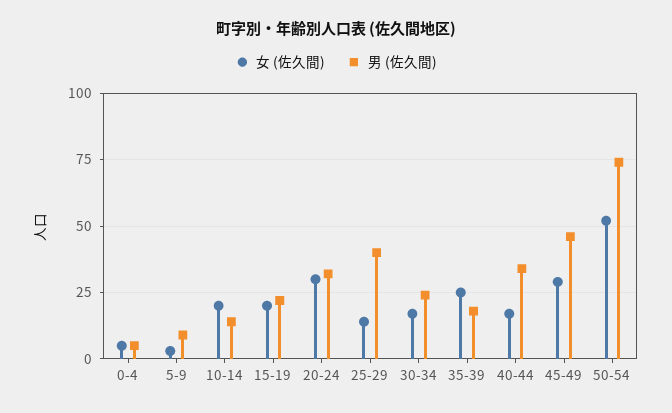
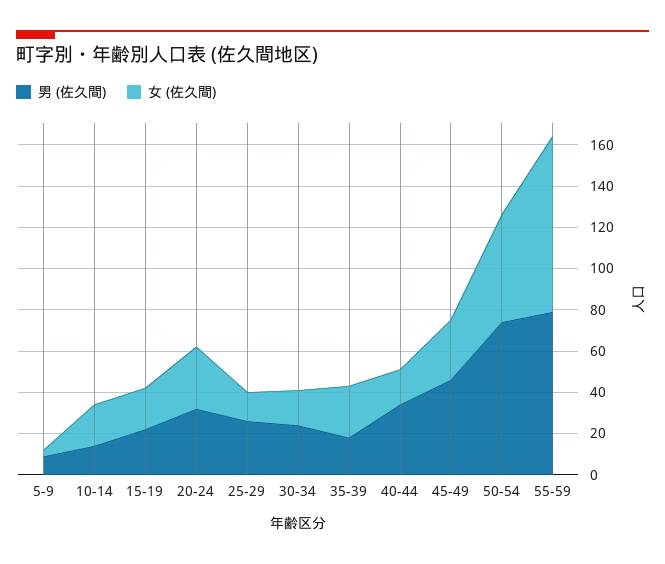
女 (佐久間), 0-4: 5 -> none
男 (佐久間), 0-4: 5 -> none
男 (佐久間), 25-29: 40 -> 25
男 (佐久間), 55-59: none -> 80
女 (佐久間), 55-59: none -> 85

